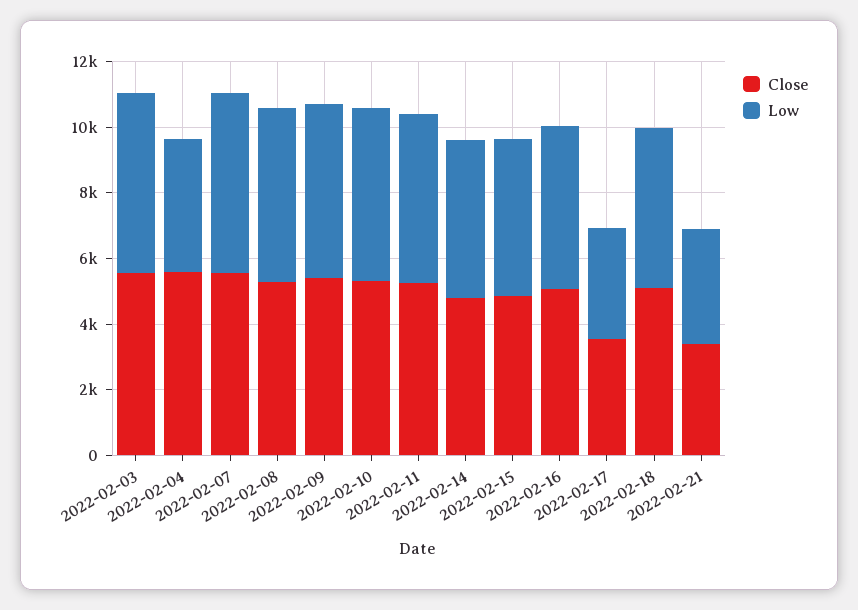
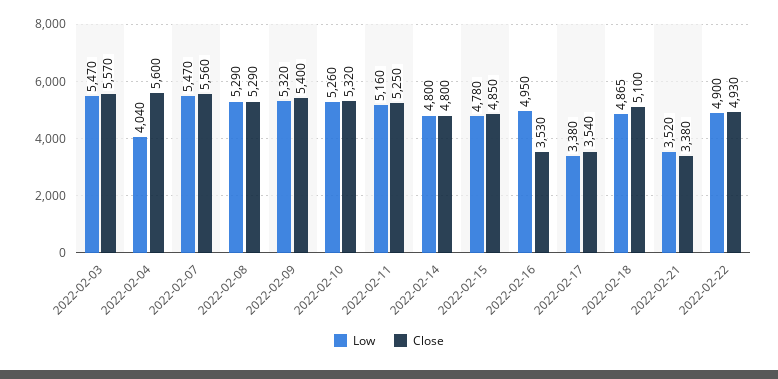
Close, 2022-02-16: 5000 -> 3530
Low, 2022-02-22: none -> 4900
Close, 2022-02-22: none -> 4930

